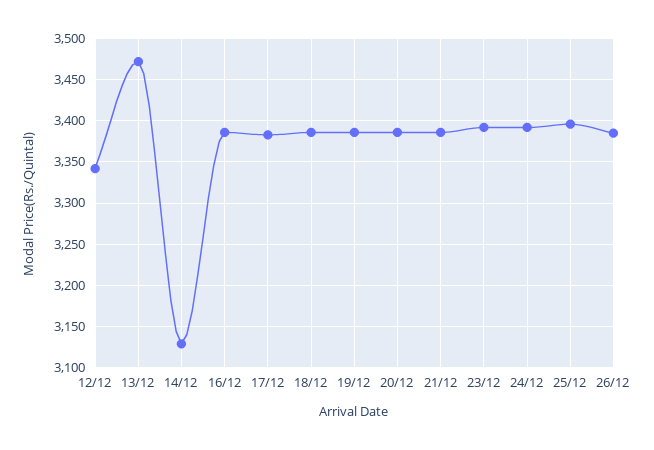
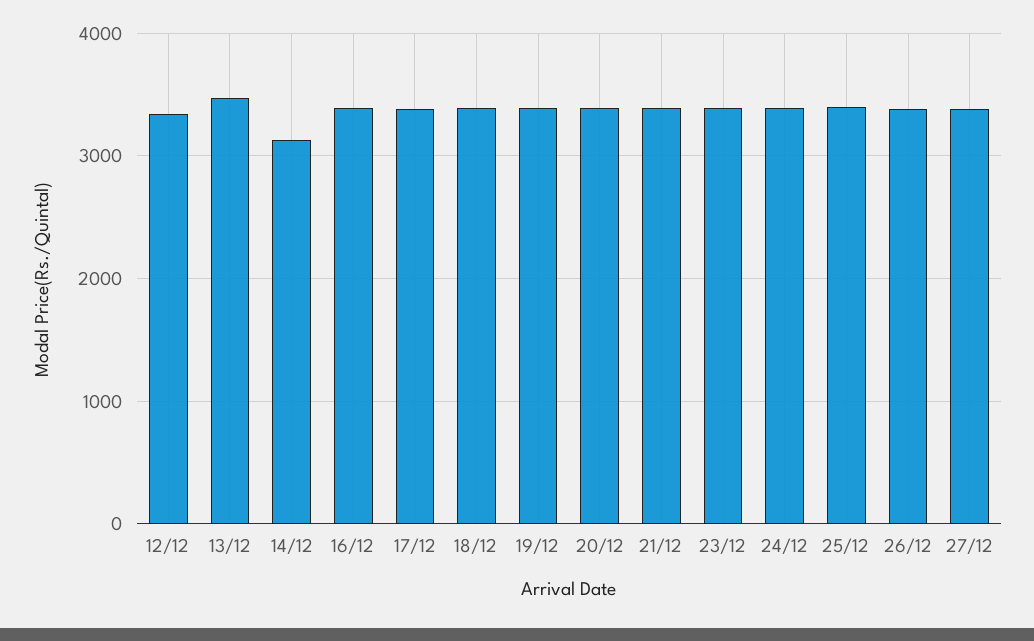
27/12: none -> 3400

